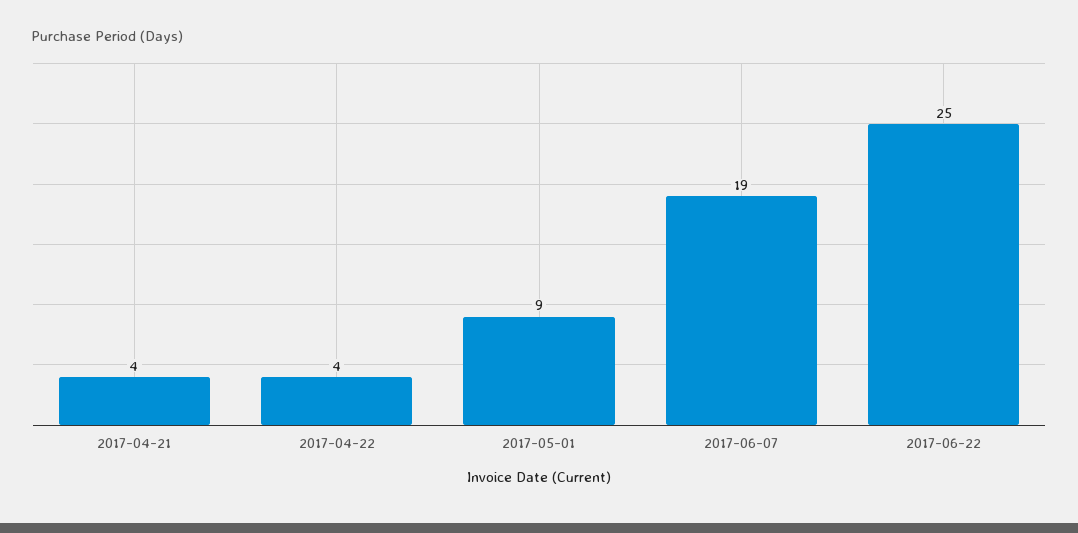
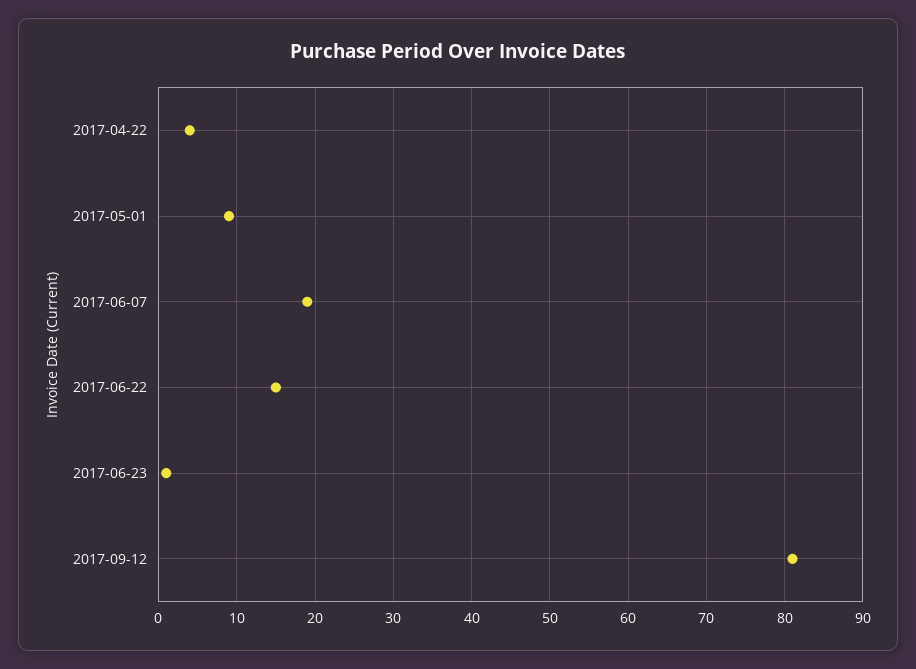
2017-04-21: 4 -> none
2017-06-22: 25 -> 15
2017-06-23: none -> 1
2017-09-12: none -> 81

